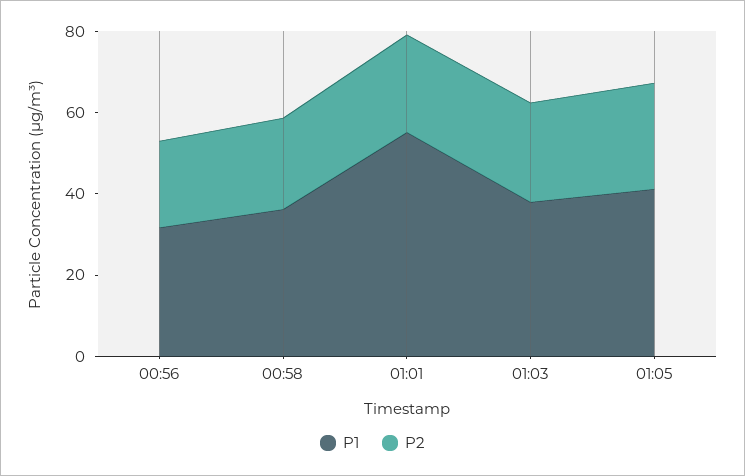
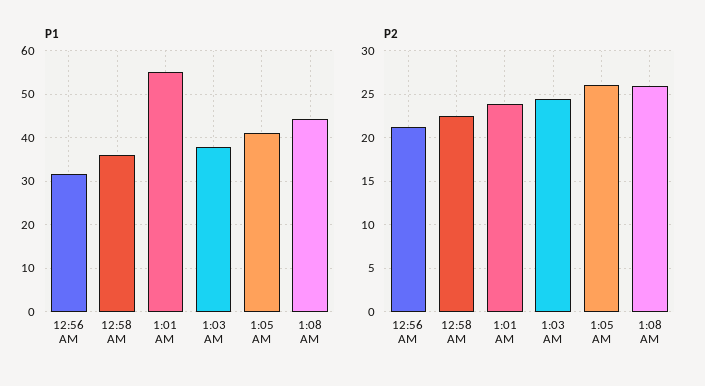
P1, 1:08 AM: none -> 44
P2, 1:08 AM: none -> 26

